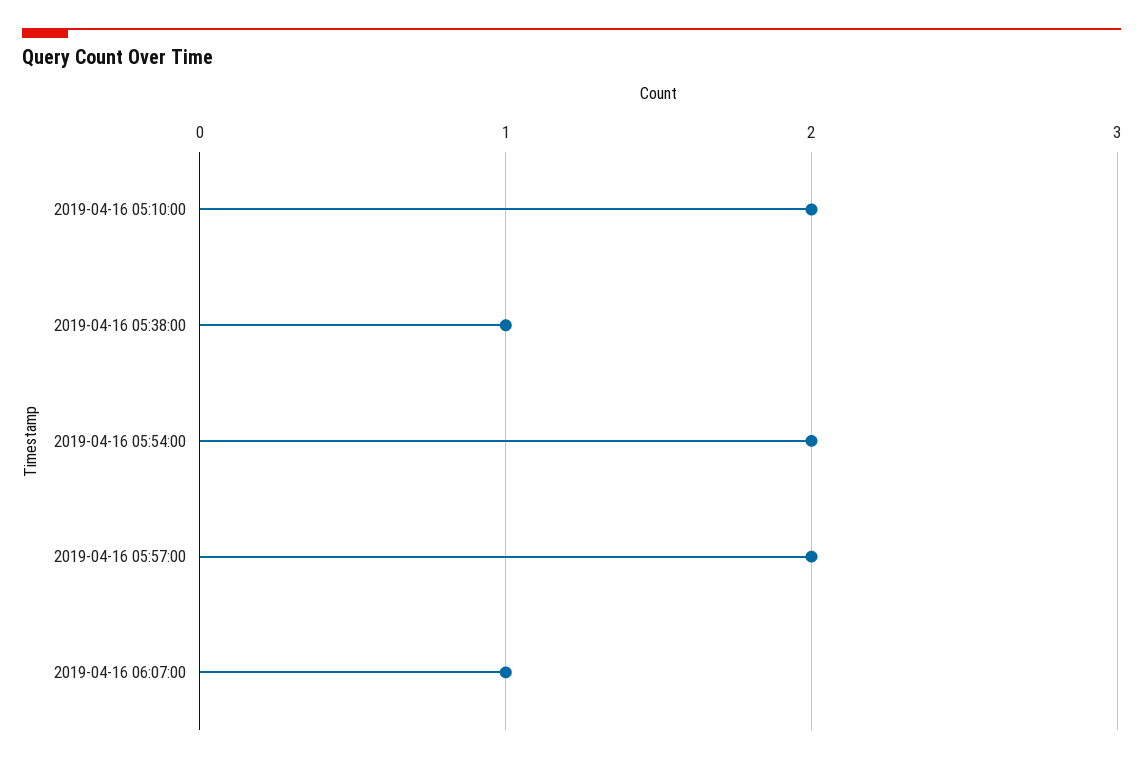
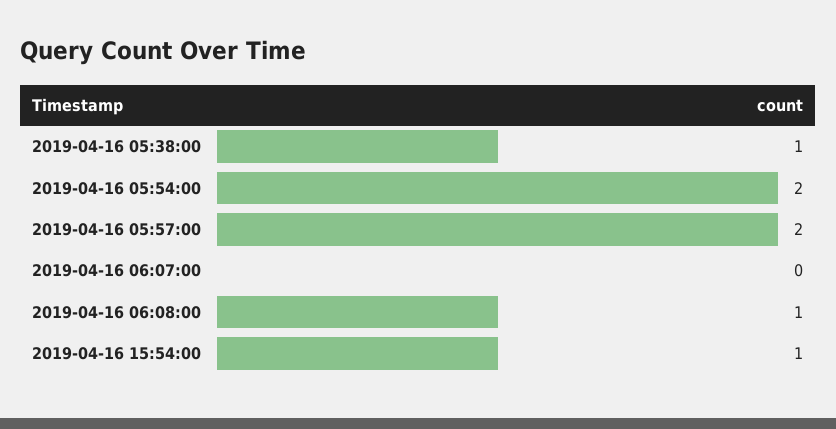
2019-04-16 05:10:00: 2 -> none
2019-04-16 06:07:00: 1 -> 0
2019-04-16 06:08:00: none -> 1
2019-04-16 15:54:00: none -> 1

